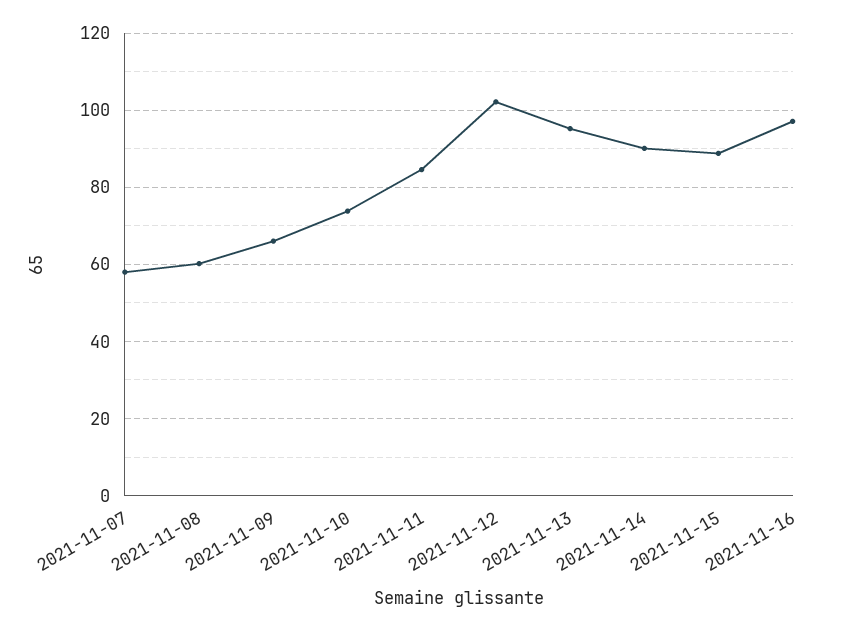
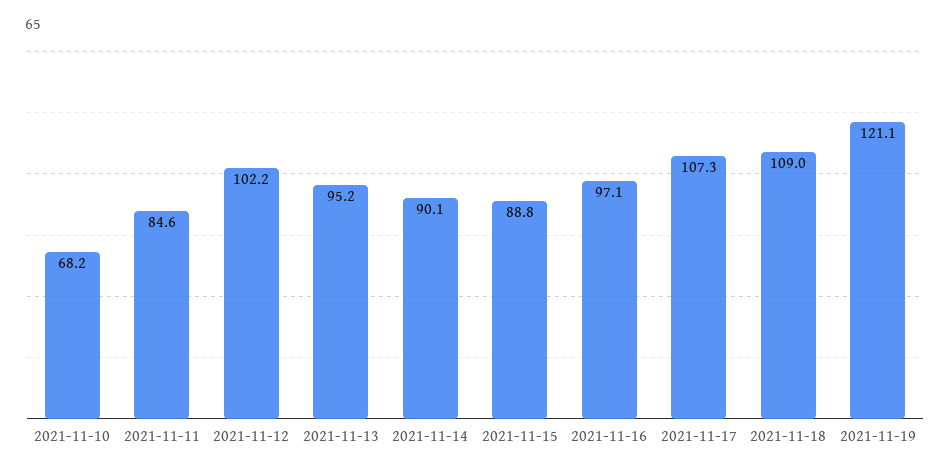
2021-11-07: 58 -> none
2021-11-08: 60 -> none
2021-11-09: 66 -> none
2021-11-10: 74 -> 68.2
2021-11-17: none -> 107.3
2021-11-18: none -> 109
2021-11-19: none -> 121.1

